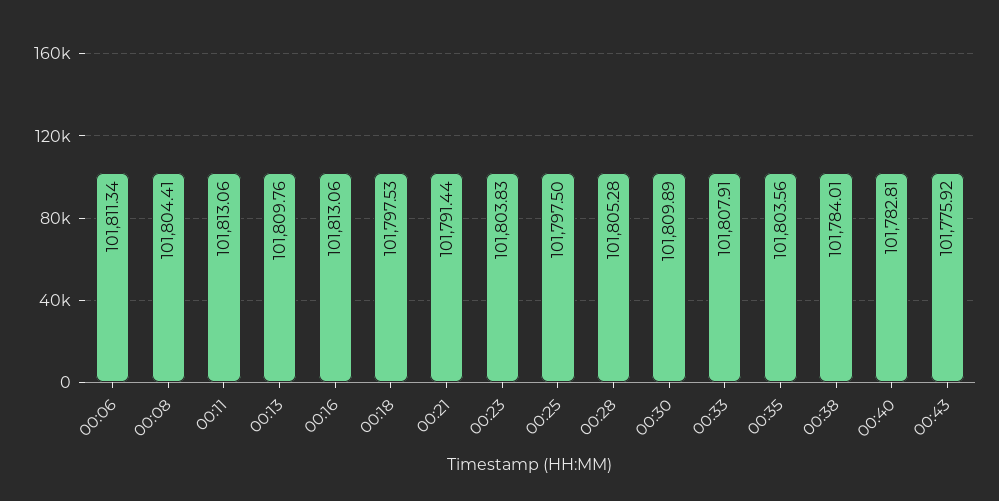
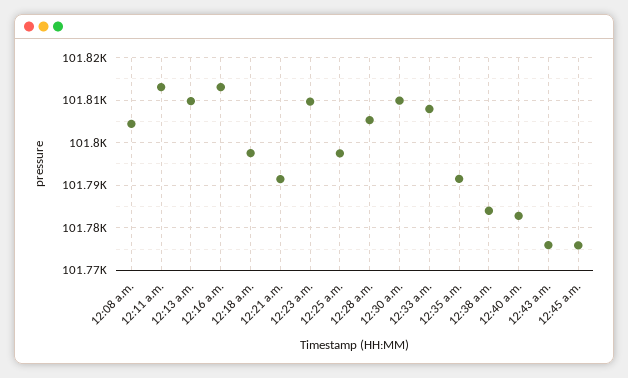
00:06: 101811.34 -> none
00:23: 101803.83 -> 101810
00:35: 101803.56 -> 101792
12:45 a.m.: none -> 101776

